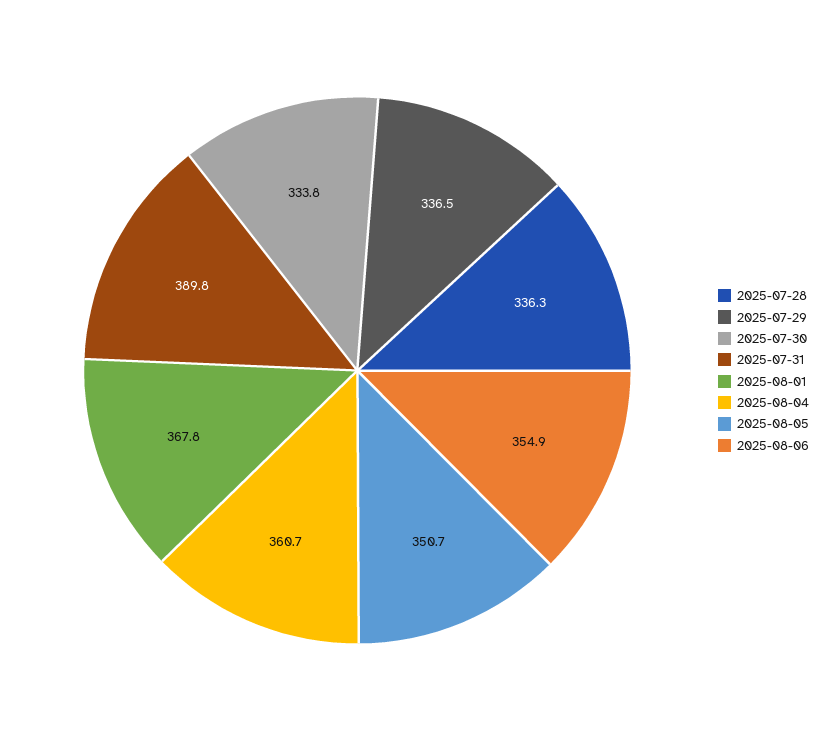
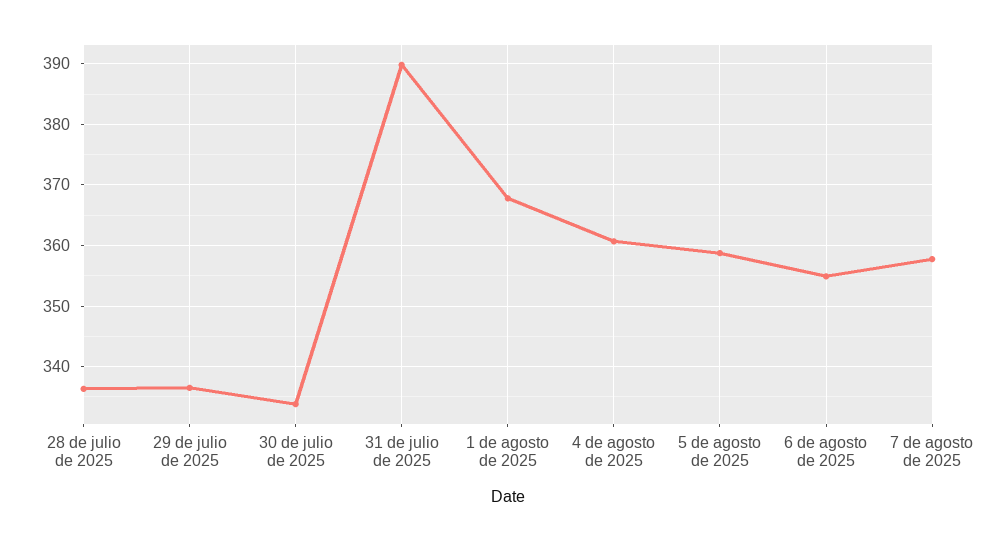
2025-08-05: 350.7 -> 359
7 de agosto de 2025: none -> 358

